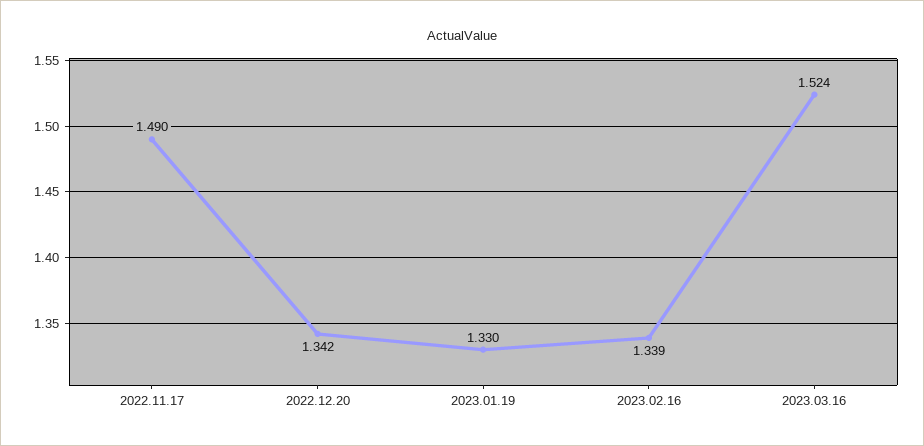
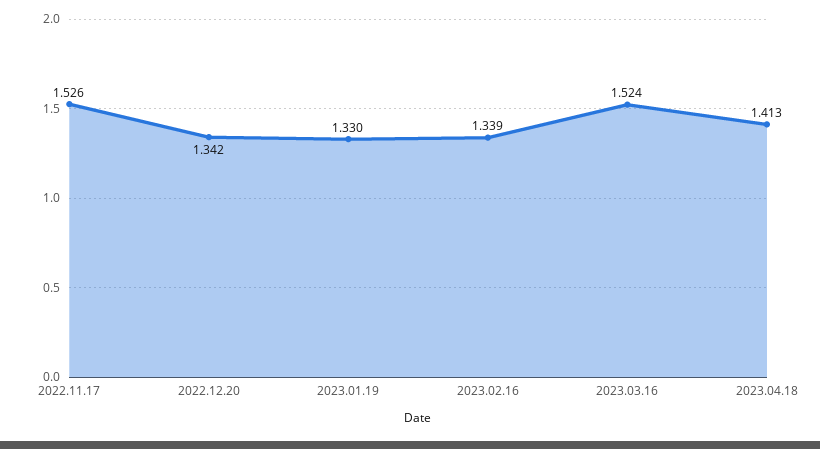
2022.11.17: 1.49 -> 1.526
2023.04.18: none -> 1.413

